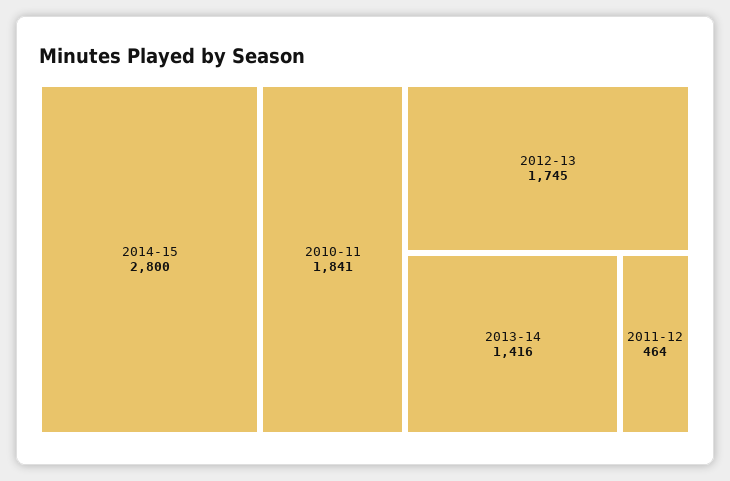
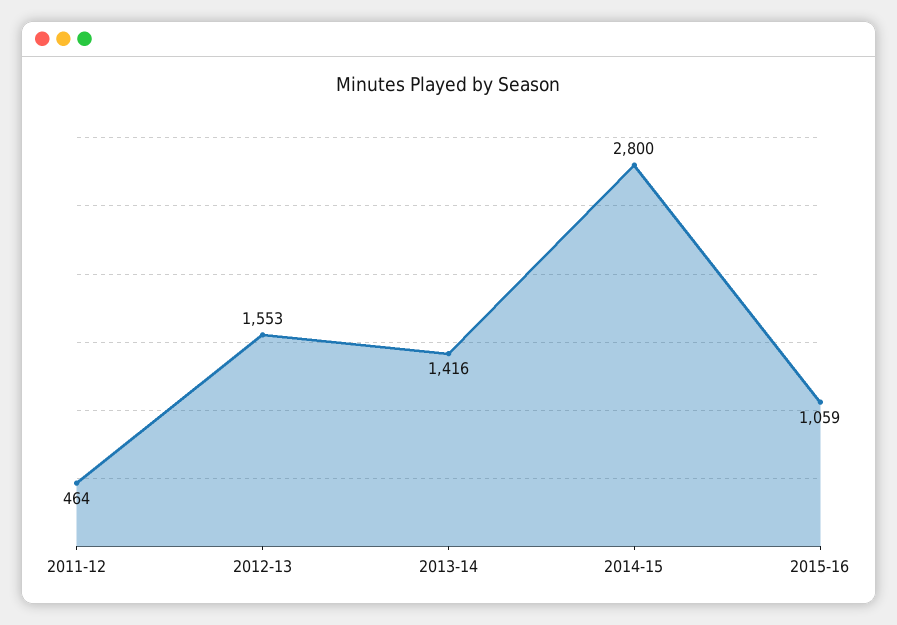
2010-11: 1841 -> none
2012-13: 1745 -> 1553
2015-16: none -> 1059

